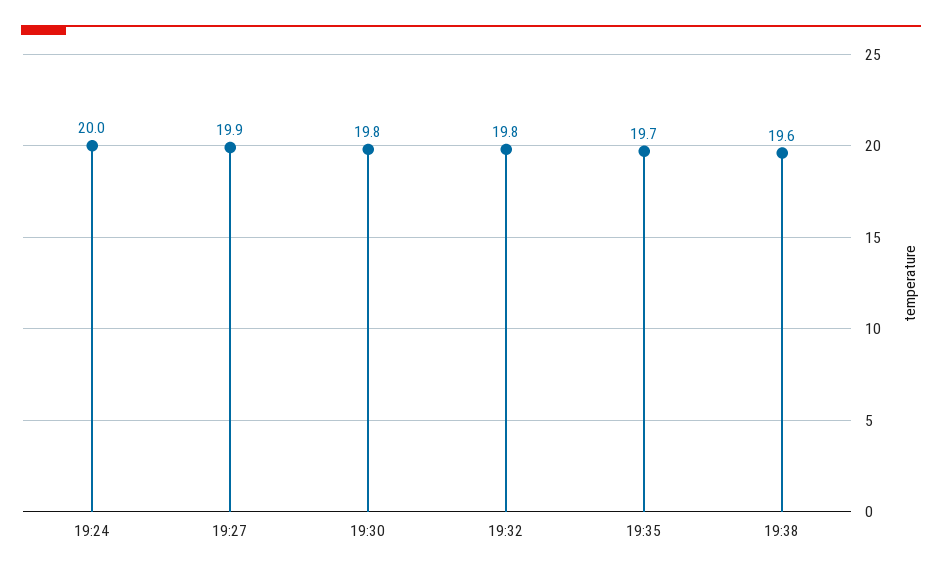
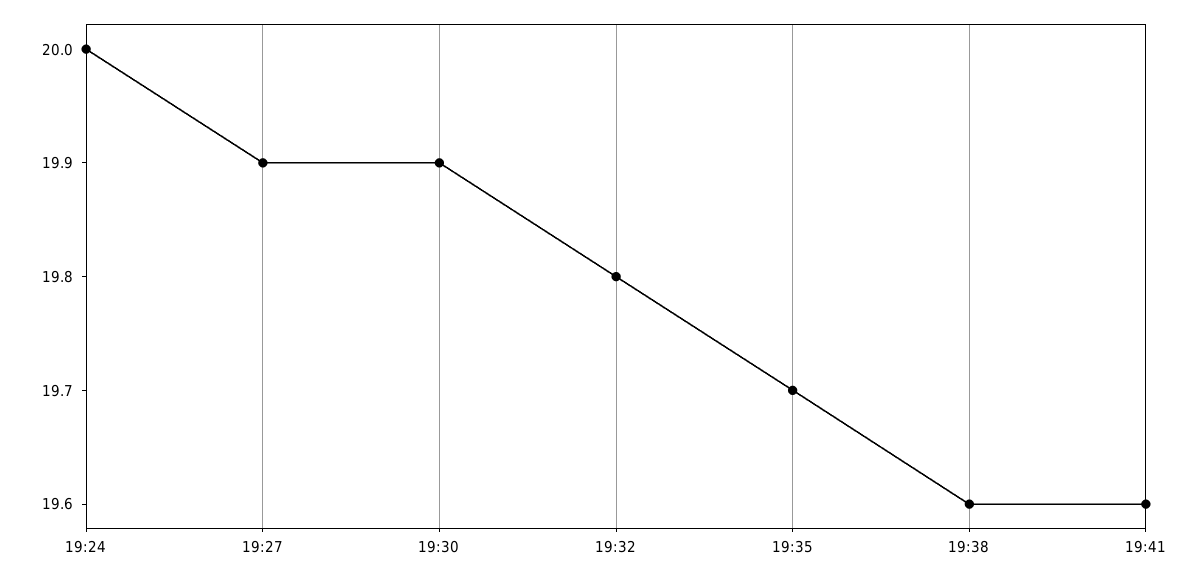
19:30: 19.8 -> 19.9
19:41: none -> 19.6

